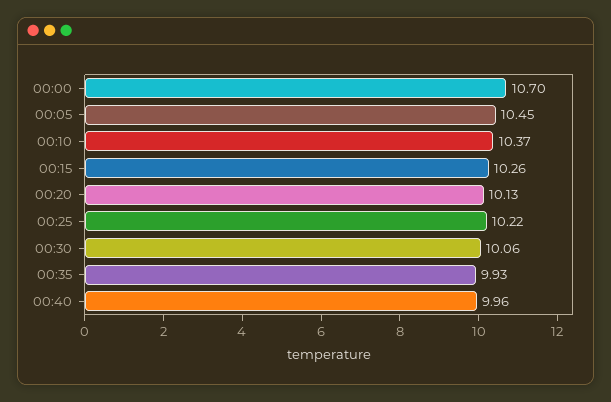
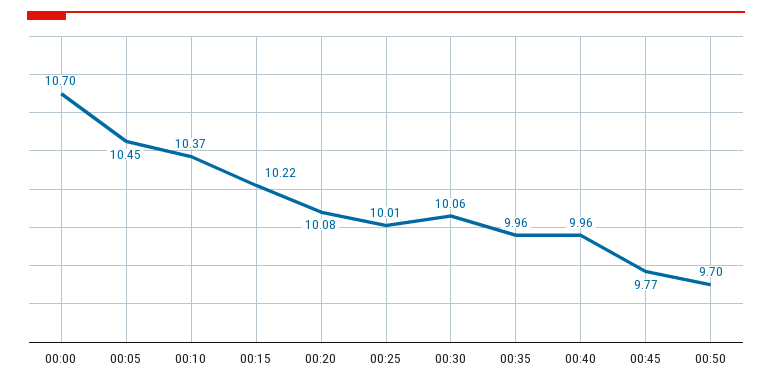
00:15: 10.26 -> 10.22
00:20: 10.13 -> 10.08
00:25: 10.22 -> 10.01
00:35: 9.93 -> 9.96
00:45: none -> 9.77
00:50: none -> 9.7

